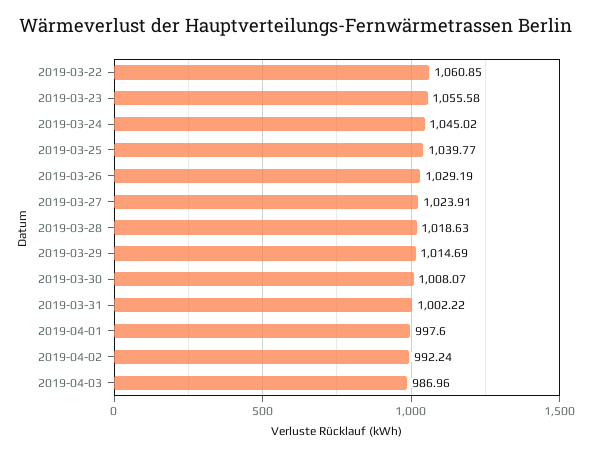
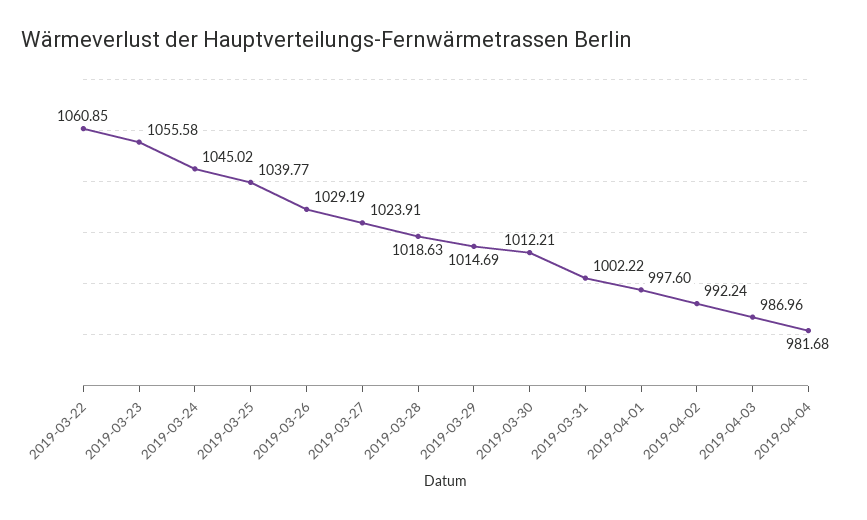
2019-03-30: 1008.07 -> 1012.21
2019-04-04: none -> 981.68

